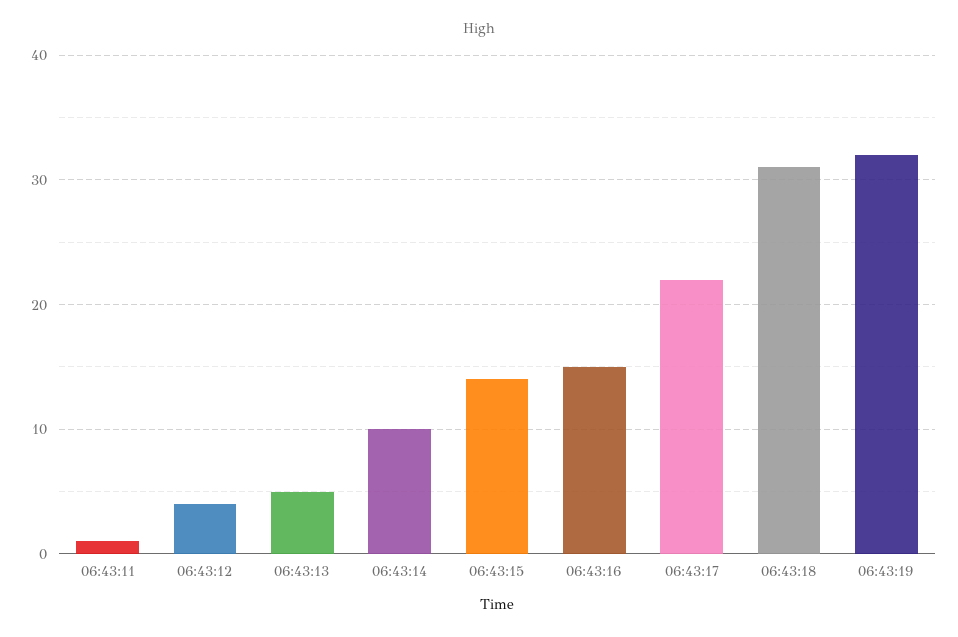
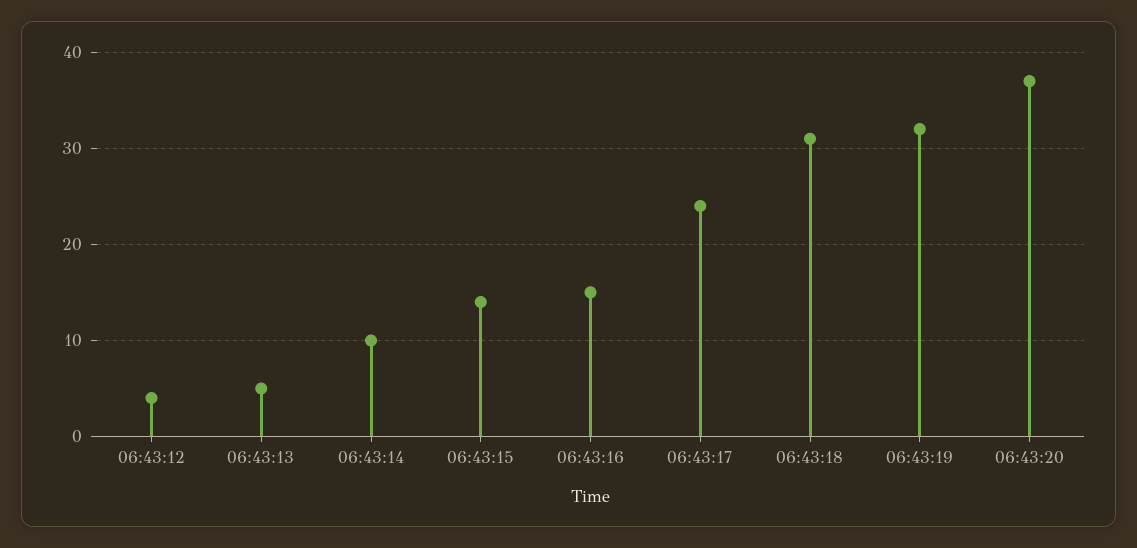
06:43:11: 1 -> none
06:43:17: 22 -> 24
06:43:20: none -> 37

